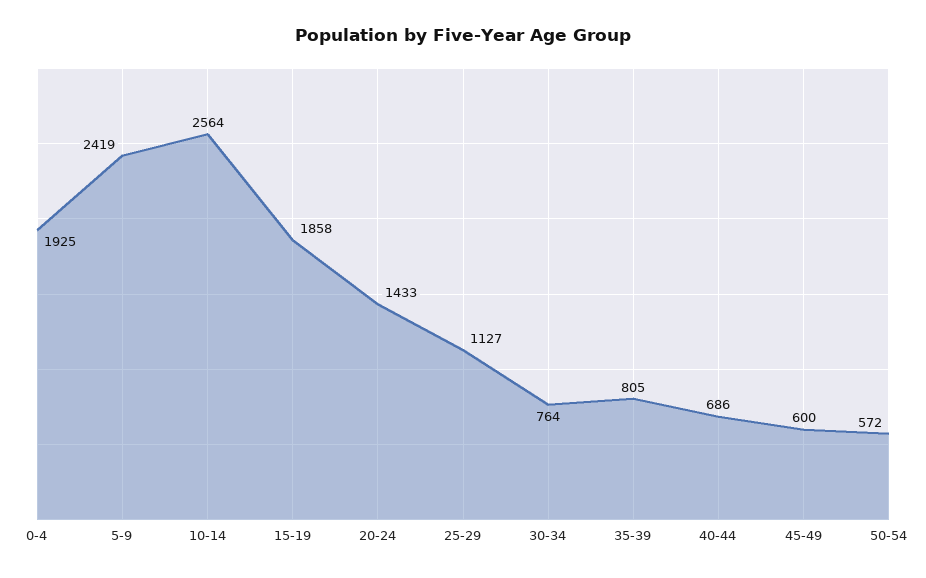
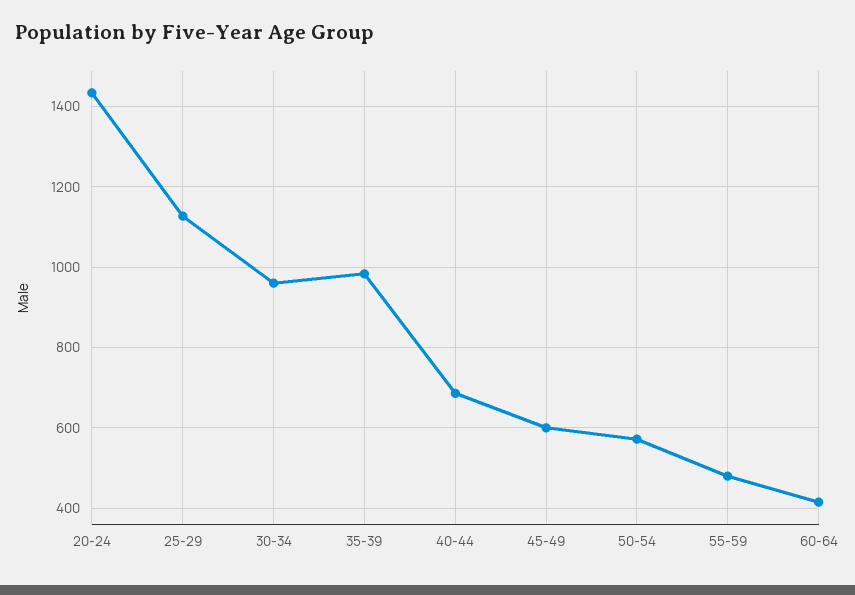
0-4: 1925 -> none
5-9: 2419 -> none
10-14: 2564 -> none
15-19: 1858 -> none
30-34: 764 -> 960
35-39: 805 -> 980
55-59: none -> 480
60-64: none -> 420

